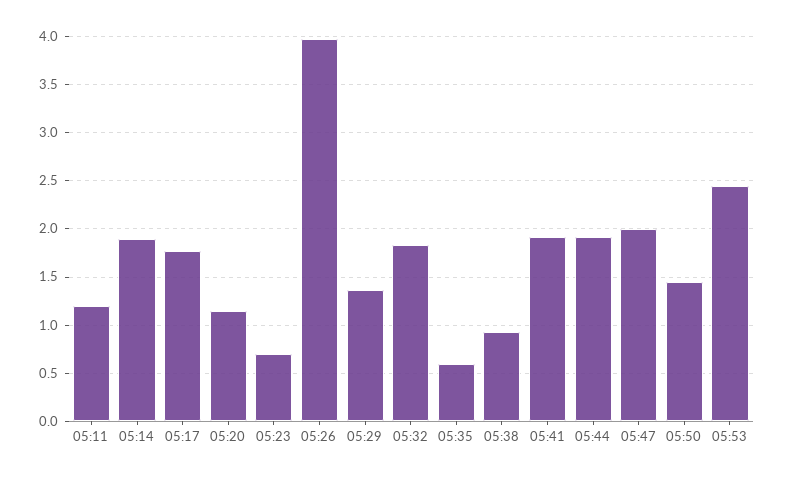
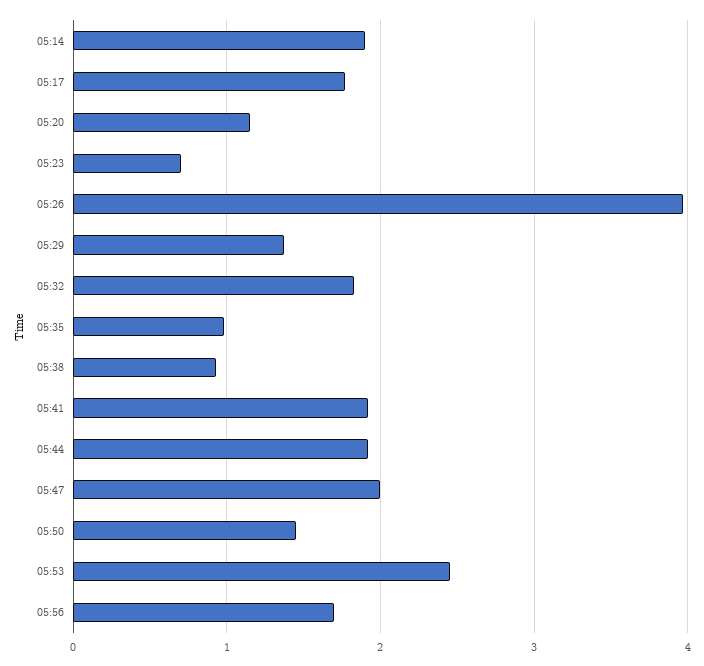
05:11: 1.2 -> none
05:35: 0.6 -> 1
05:56: none -> 1.7

